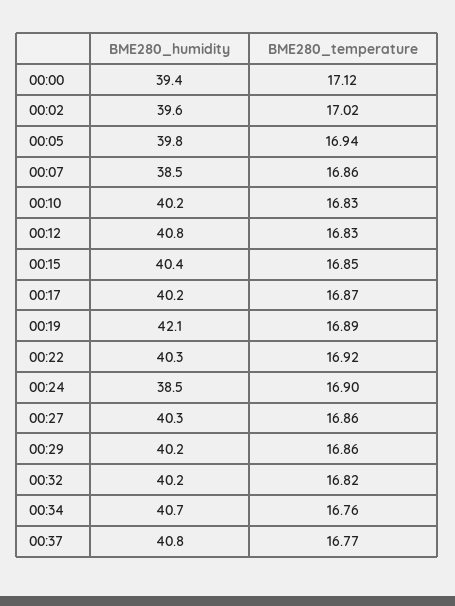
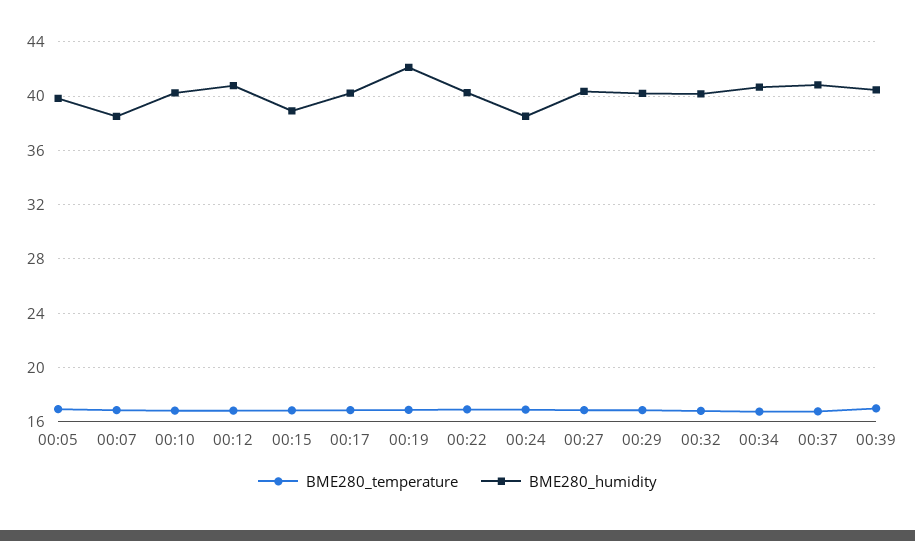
BME280_humidity, 00:00: 39.4 -> none
BME280_temperature, 00:00: 17.12 -> none
BME280_humidity, 00:02: 39.6 -> none
BME280_temperature, 00:02: 17.02 -> none
BME280_humidity, 00:15: 40.4 -> 39
BME280_temperature, 00:39: none -> 17
BME280_humidity, 00:39: none -> 40.5

